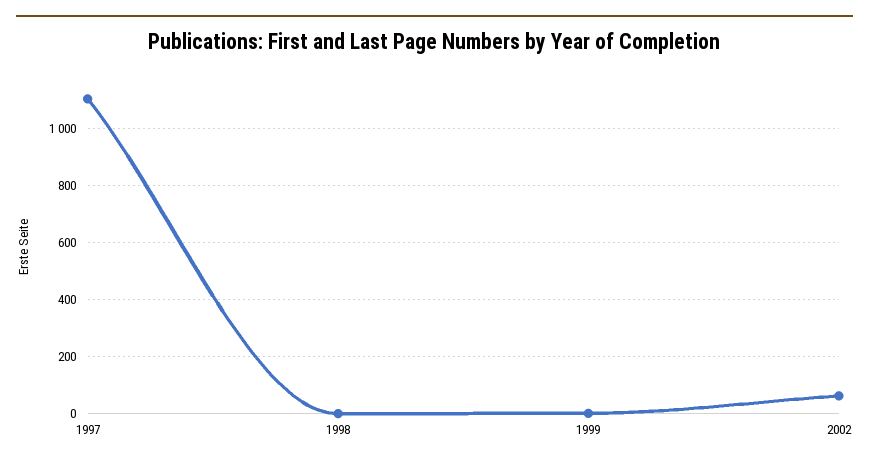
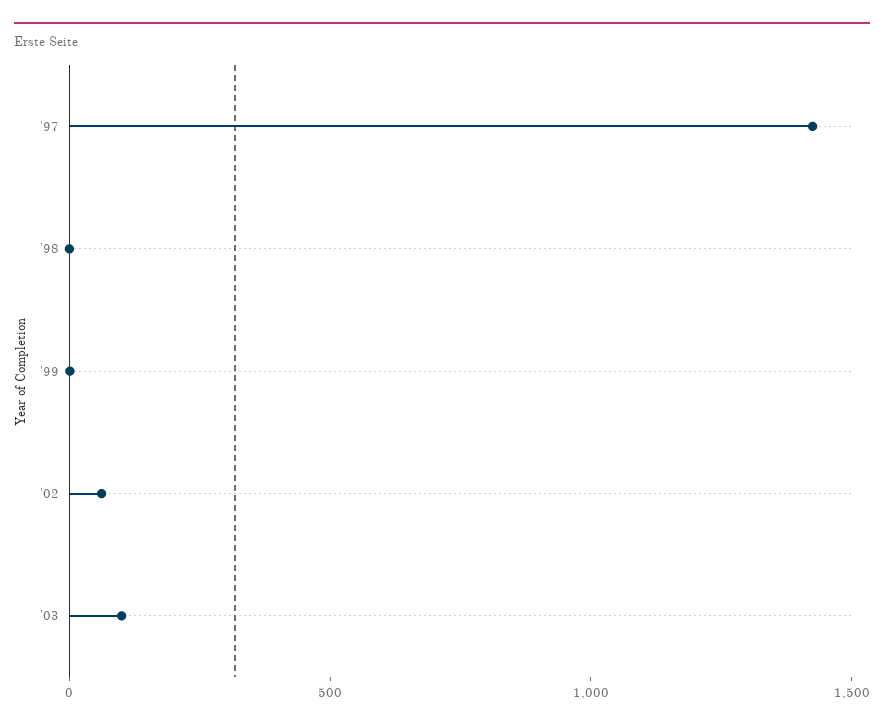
1997: 1100 -> 1400
'03: none -> 100

